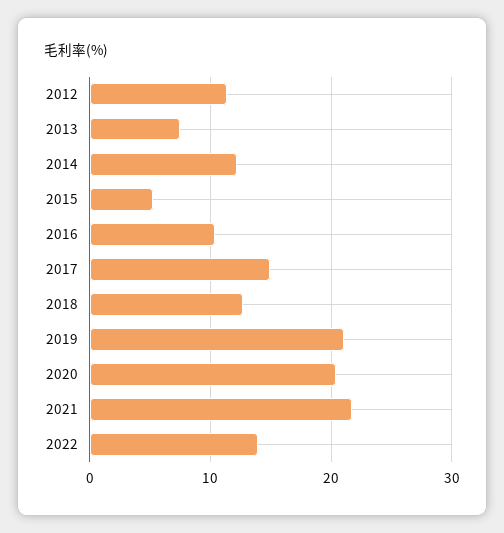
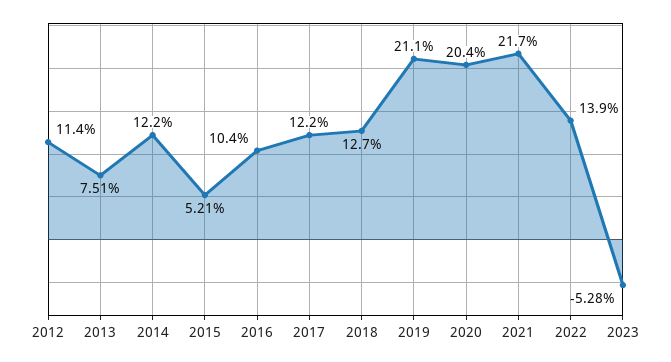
2017: 15 -> 12.2
2023: none -> -5.28

